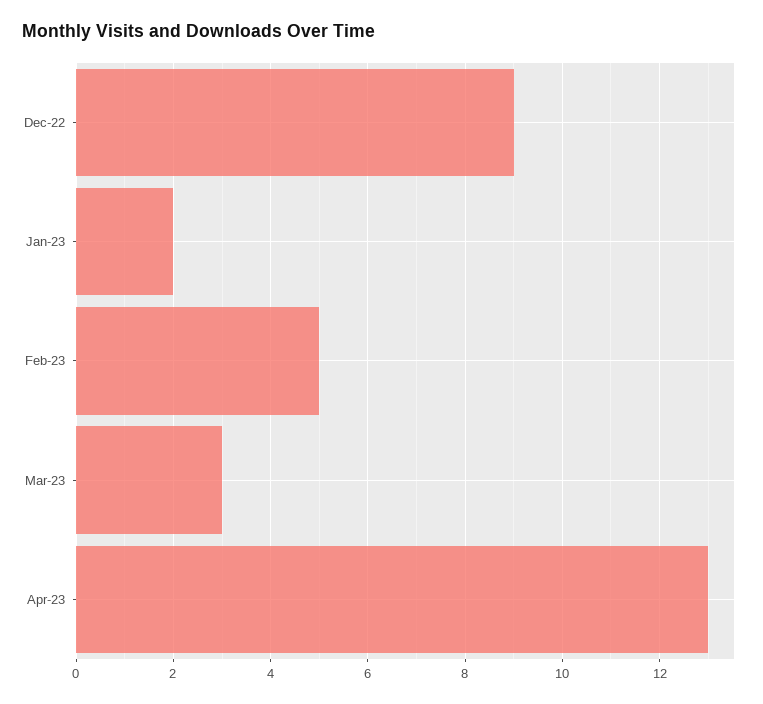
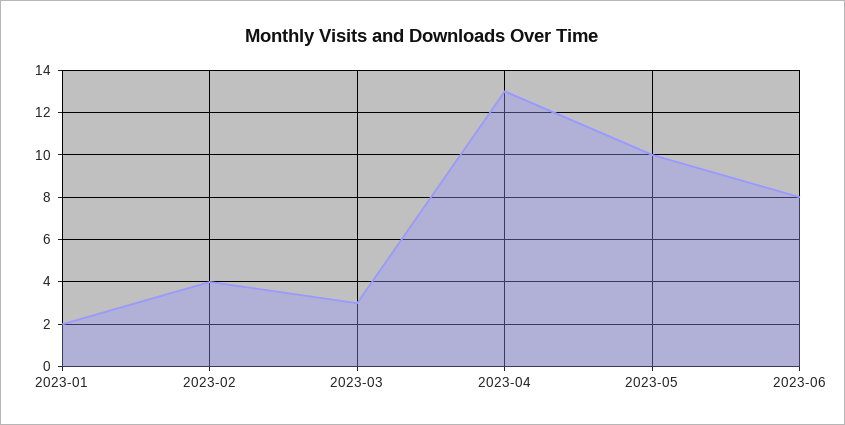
Dec-22: 9 -> none
Feb-23: 5 -> 4
2023-05: none -> 10
2023-06: none -> 8

